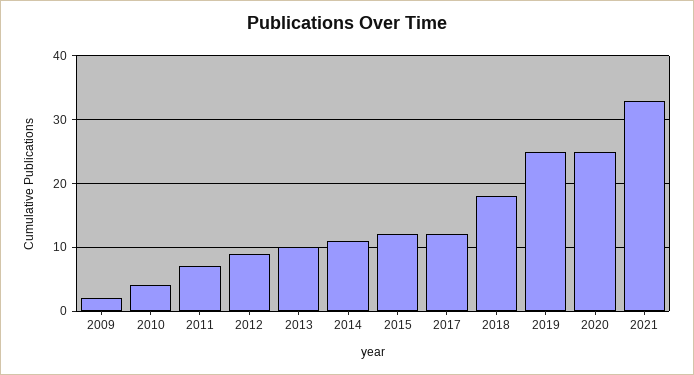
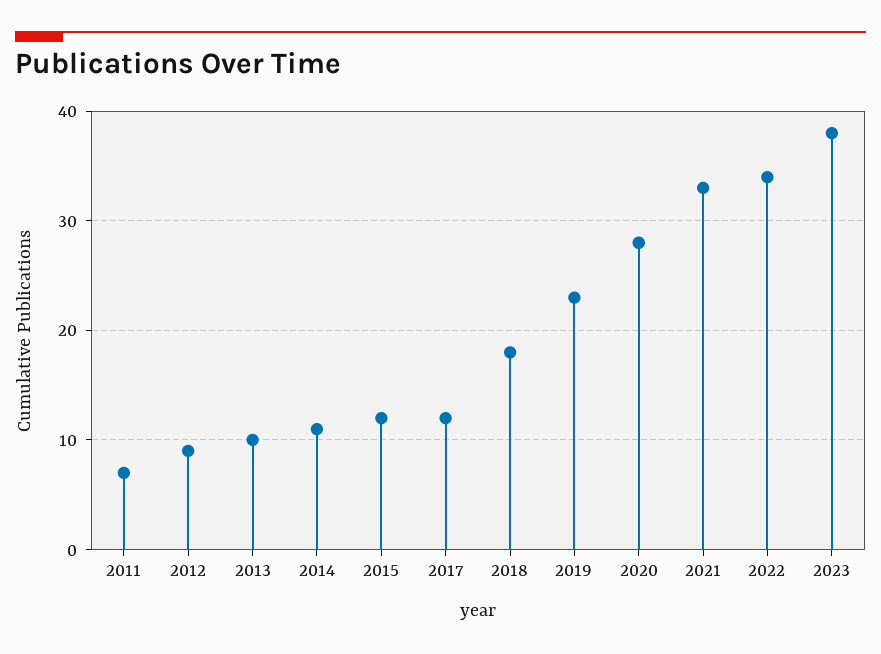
2009: 2 -> none
2010: 4 -> none
2019: 25 -> 23
2020: 25 -> 28
2022: none -> 34
2023: none -> 38

